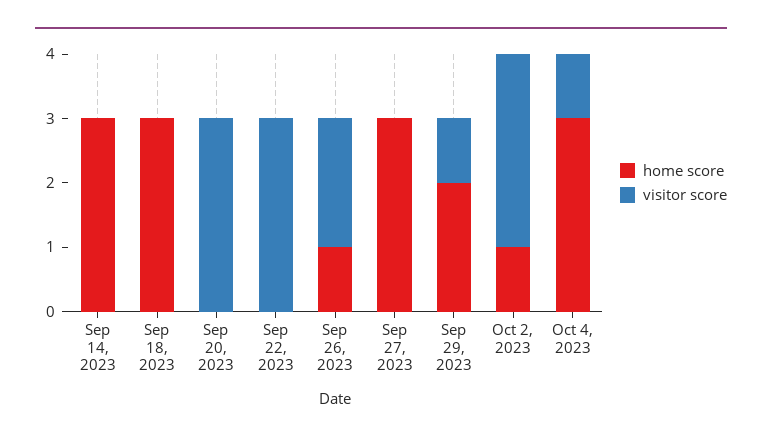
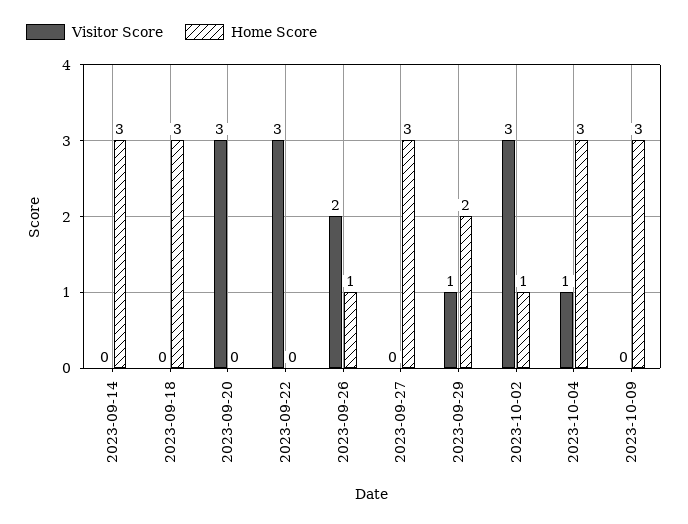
visitor score, 2023-10-09: none -> 0
home score, 2023-10-09: none -> 3

